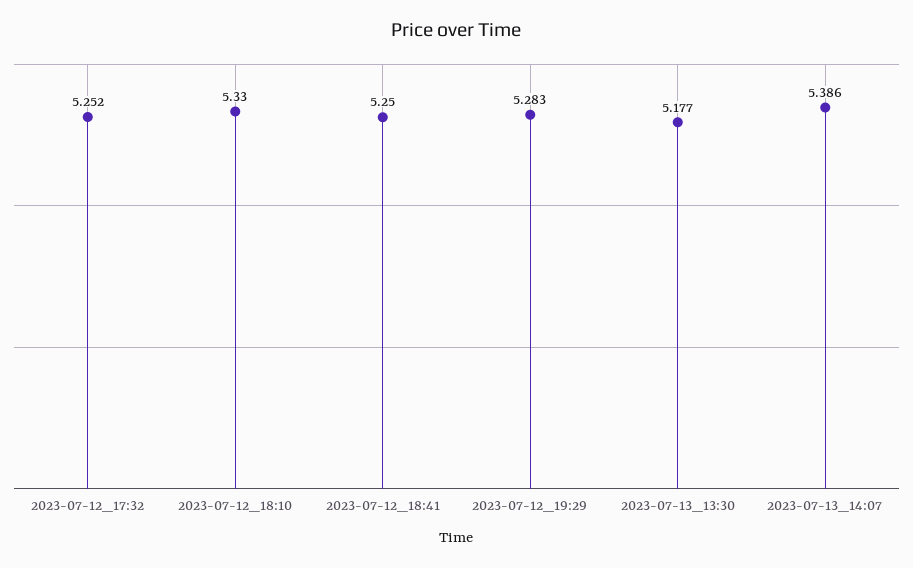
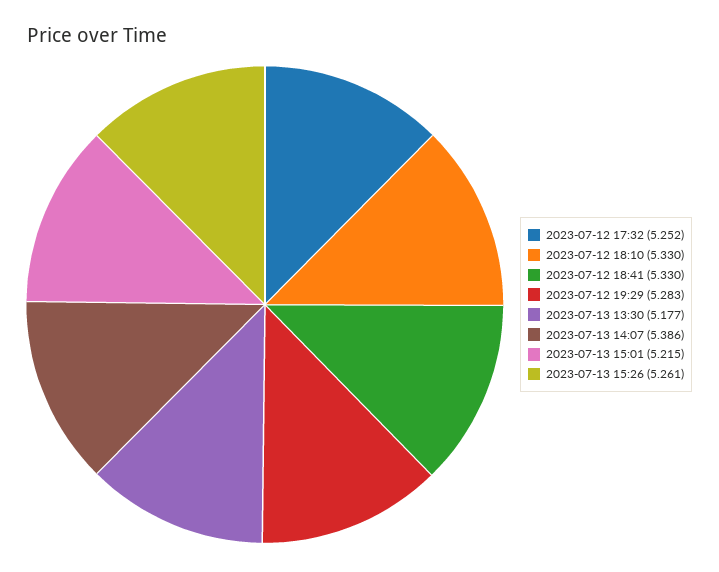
2023-07-12_18:41: 5.25 -> 5.33
2023-07-13 15:01: none -> 5.215
2023-07-13 15:26: none -> 5.261

